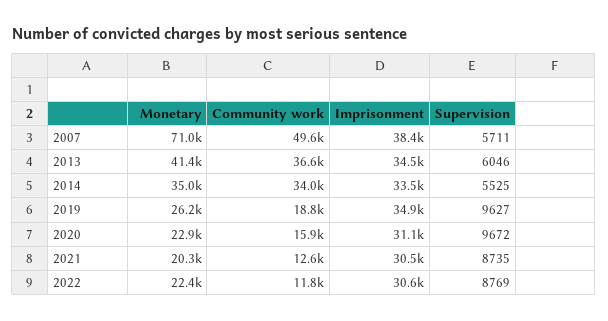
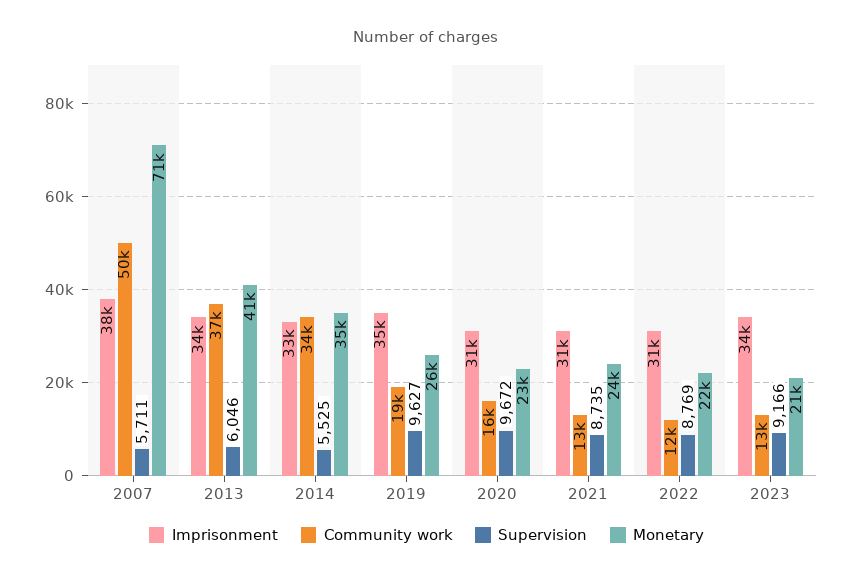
Monetary, 2021: 20300 -> 24000
Imprisonment, 2023: none -> 34000
Community work, 2023: none -> 13000
Supervision, 2023: none -> 9166
Monetary, 2023: none -> 21000

